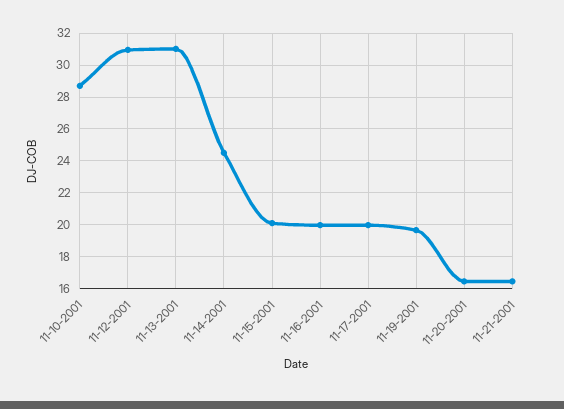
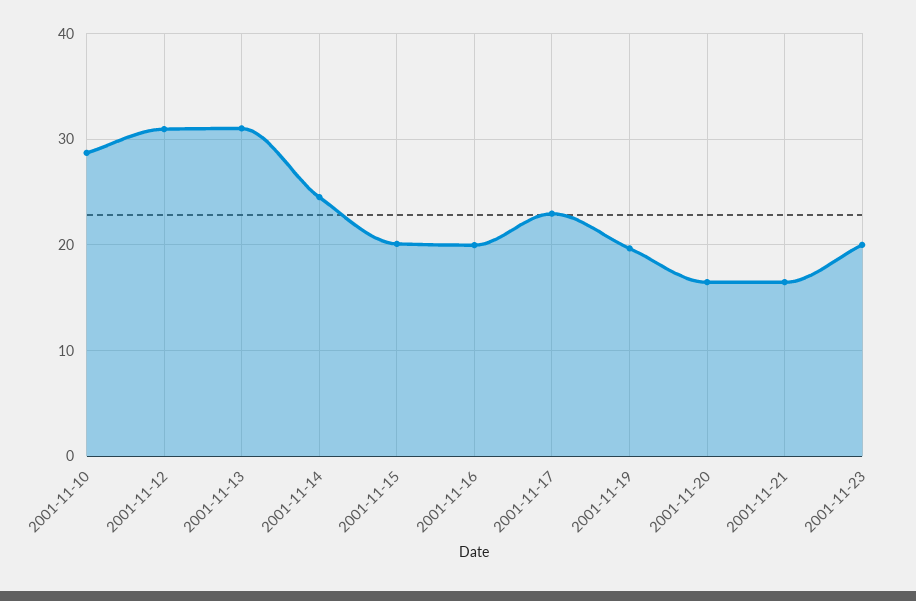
11-17-2001: 20 -> 23
2001-11-23: none -> 20

